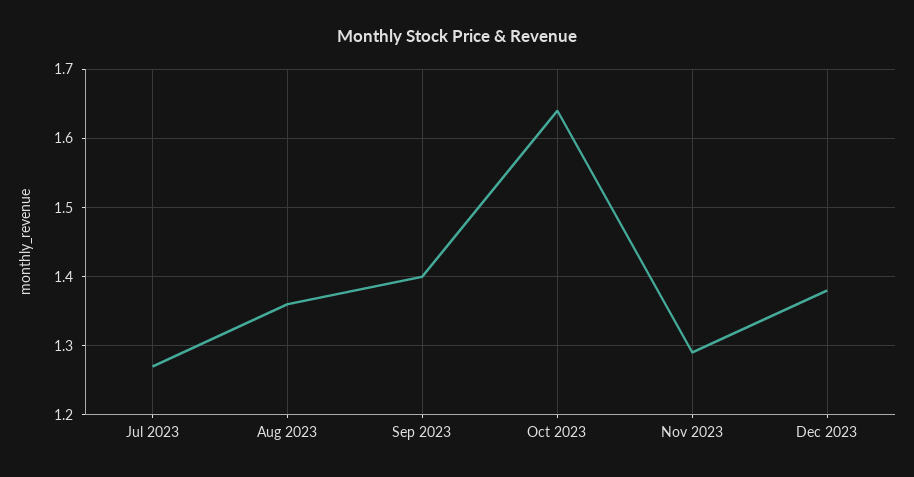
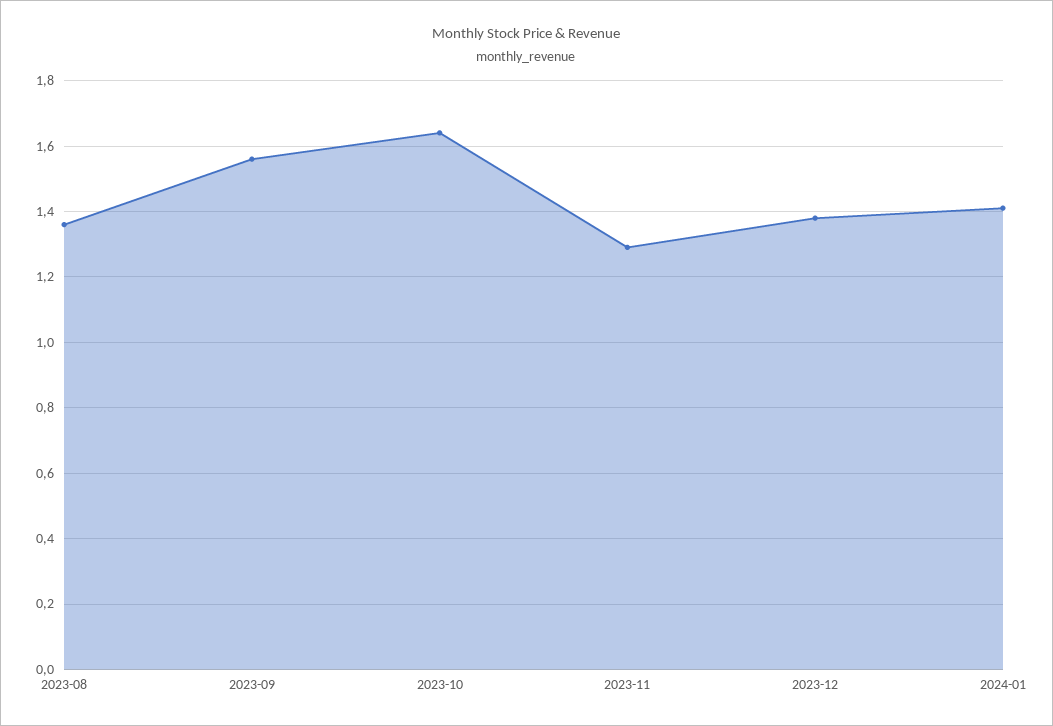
Jul 2023: 1.27 -> none
Sep 2023: 1.4 -> 1.55
2024-01: none -> 1.4

